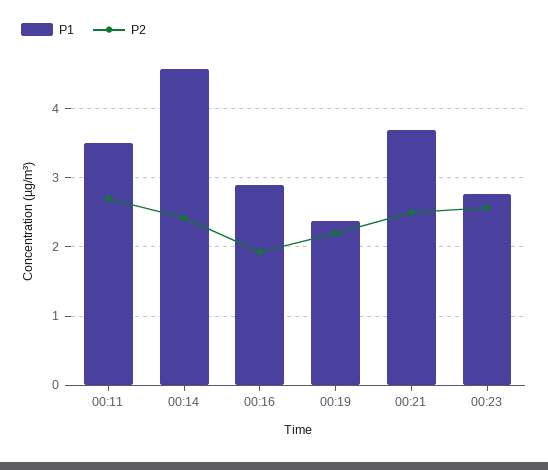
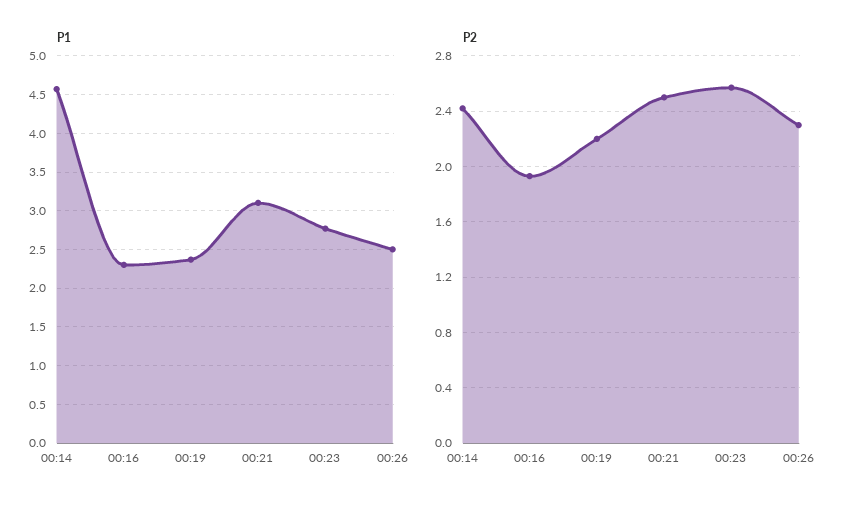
P1, 00:11: 3.5 -> none
P2, 00:11: 2.7 -> none
P1, 00:16: 2.9 -> 2.3
P1, 00:21: 3.7 -> 3.1
P1, 00:26: none -> 2.5
P2, 00:26: none -> 2.3

